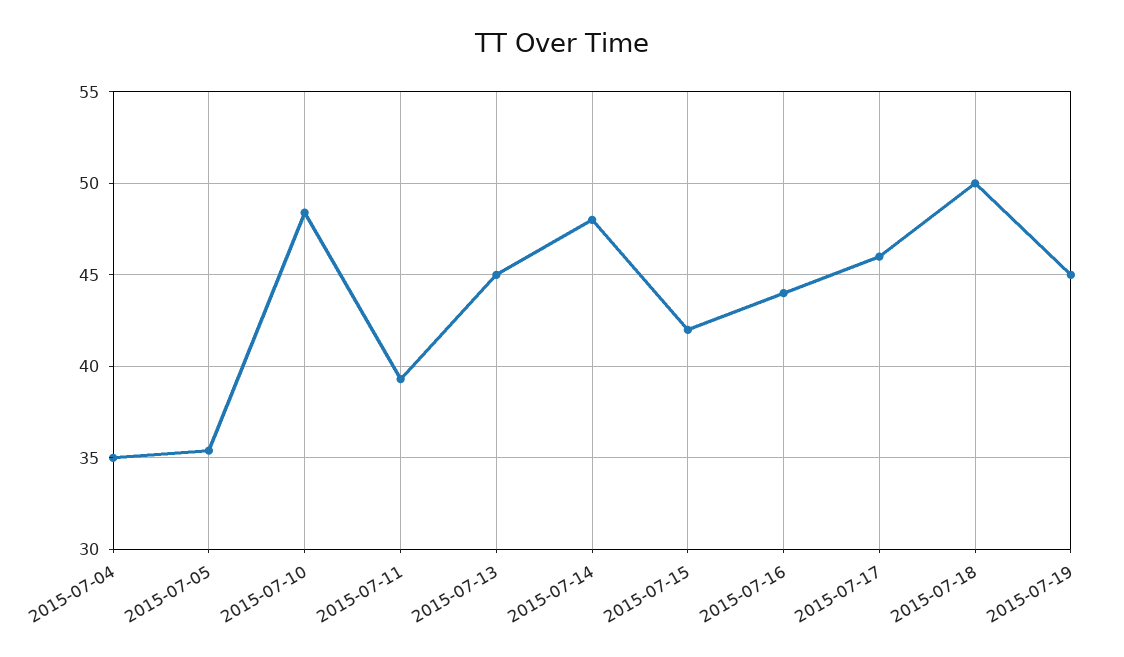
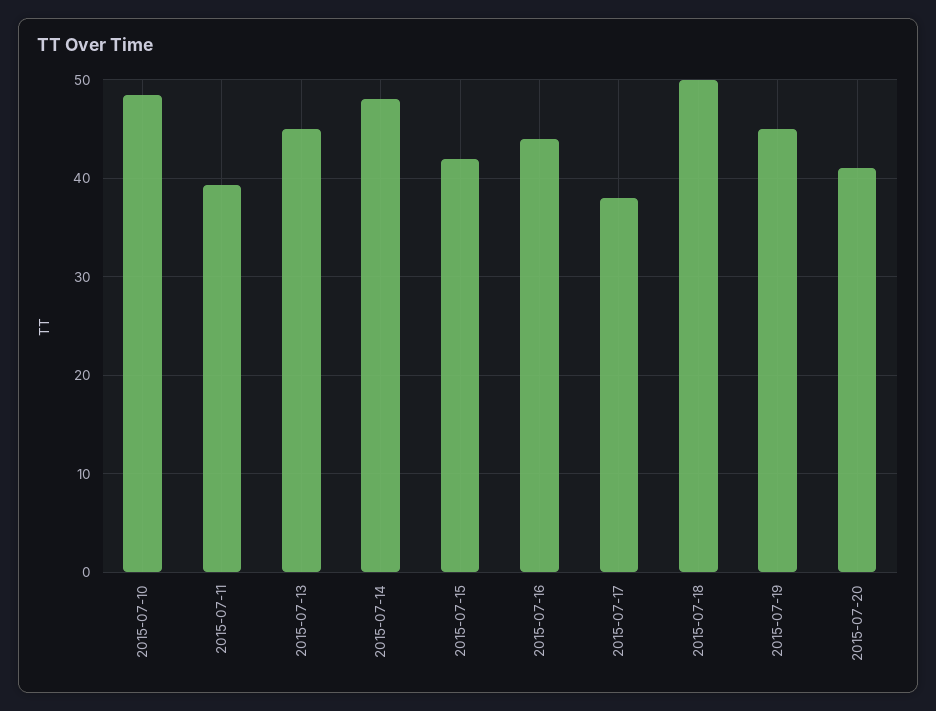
2015-07-04: 35 -> none
2015-07-05: 35.5 -> none
2015-07-17: 46 -> 38
2015-07-20: none -> 41

